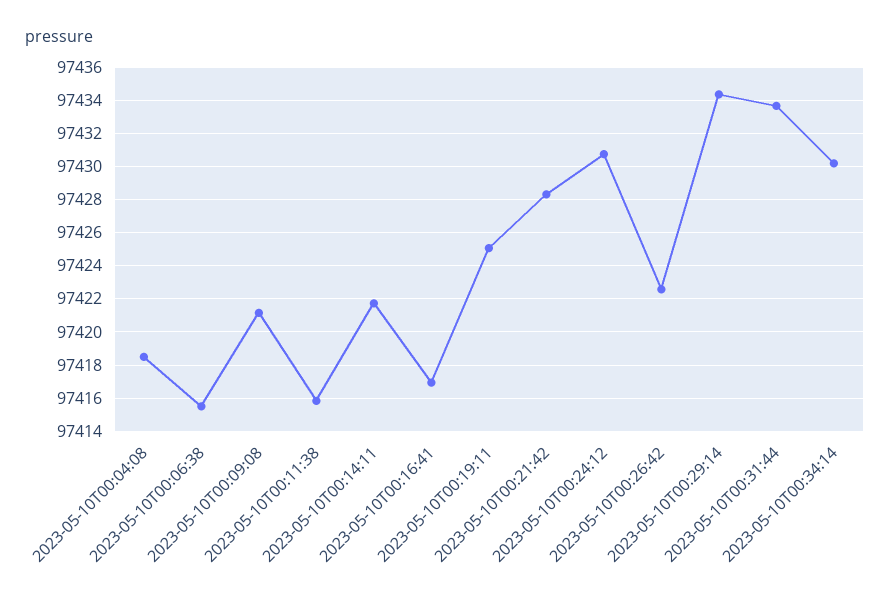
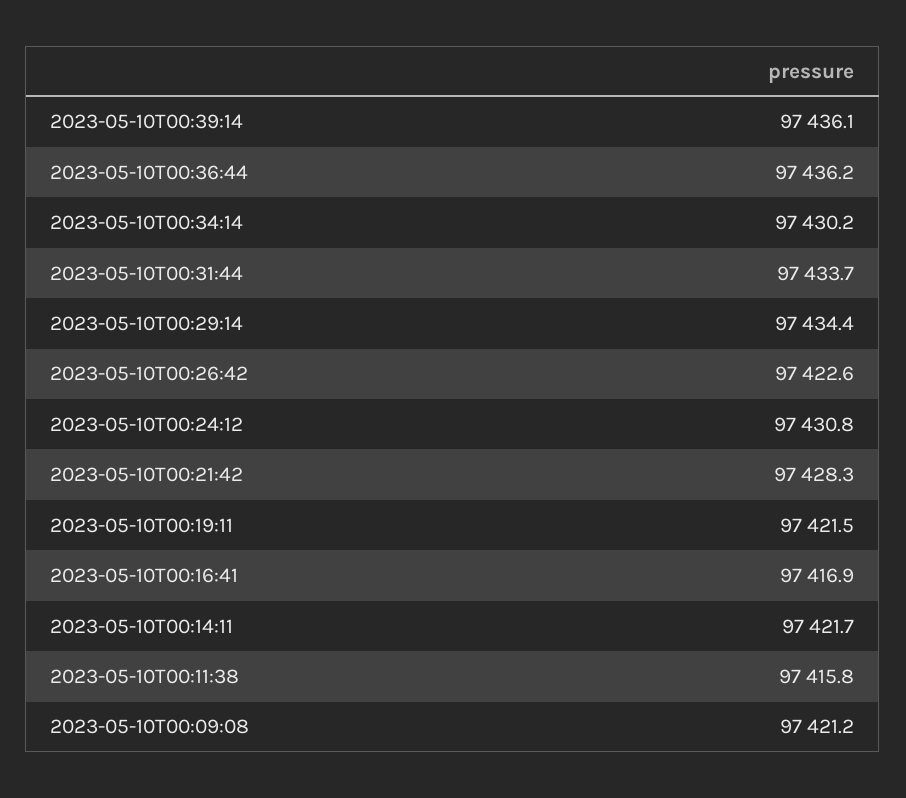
2023-05-10T00:04:08: 97418.5 -> none
2023-05-10T00:06:38: 97415.5 -> none
2023-05-10T00:19:11: 97425 -> 97421.5
2023-05-10T00:39:14: none -> 97436.1
2023-05-10T00:36:44: none -> 97436.2

